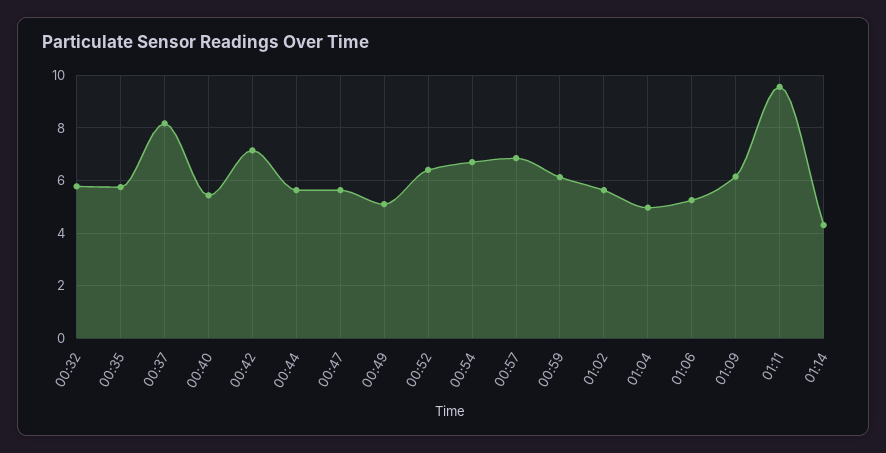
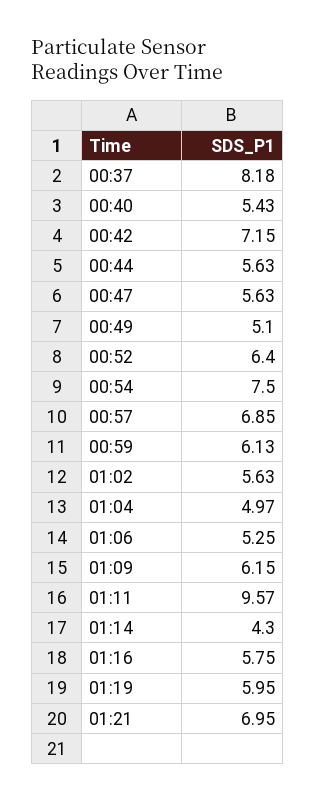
00:32: 5.75 -> none
00:35: 5.75 -> none
00:54: 6.75 -> 7.5
01:16: none -> 5.75
01:19: none -> 5.95
01:21: none -> 6.95

